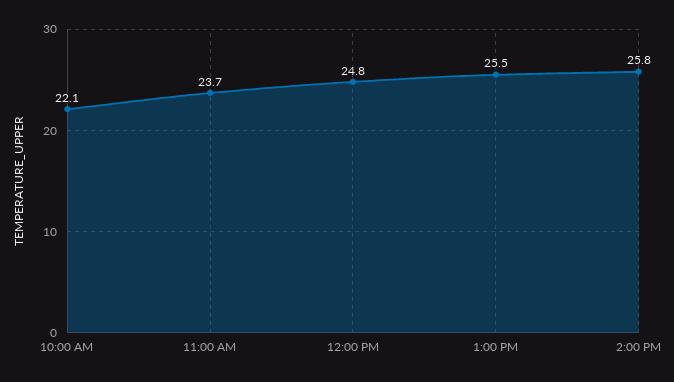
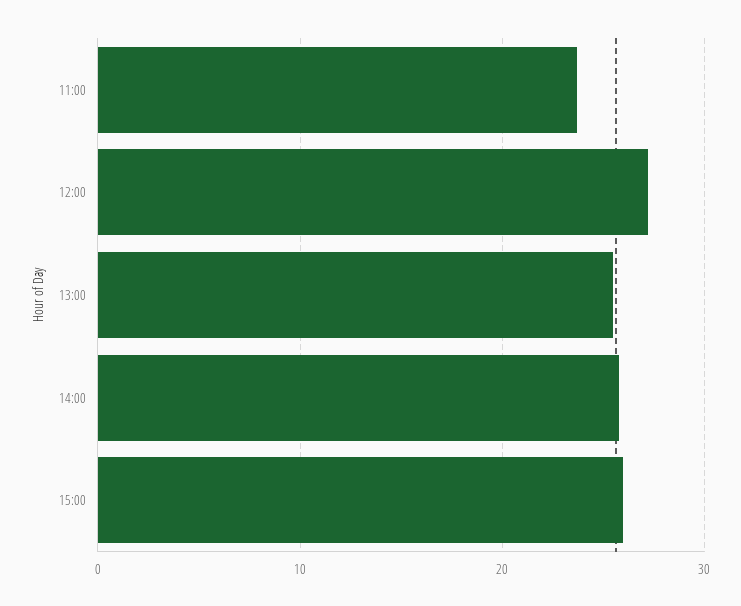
10:00 AM: 22.1 -> none
12:00 PM: 24.8 -> 27
15:00: none -> 26

